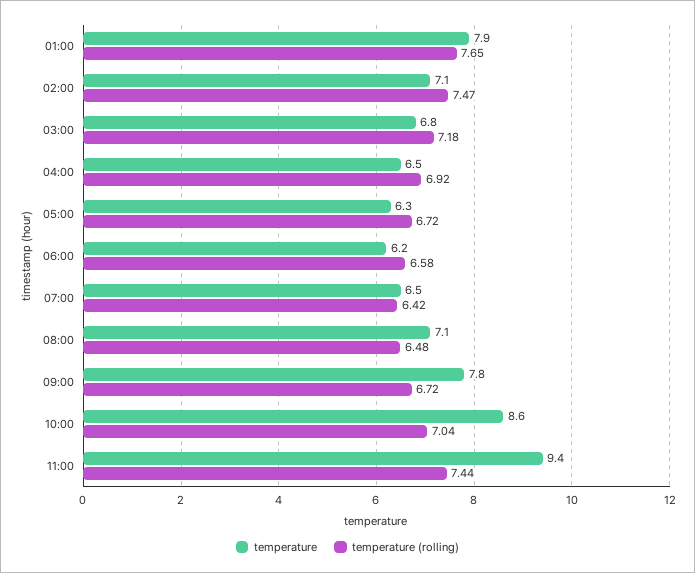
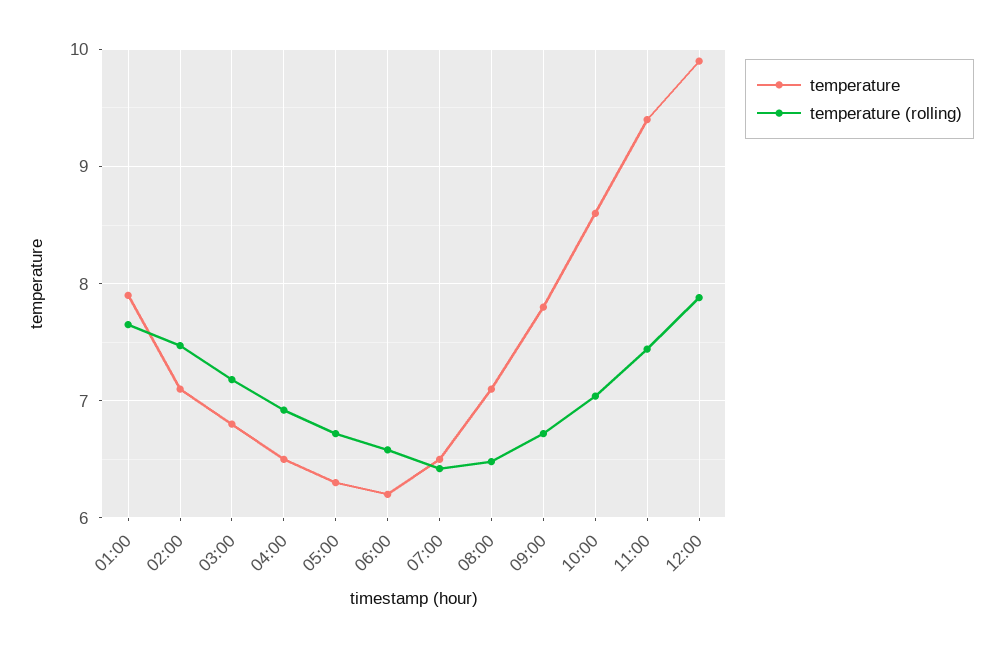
temperature, 12:00: none -> 9.9
temperature (rolling), 12:00: none -> 7.9

